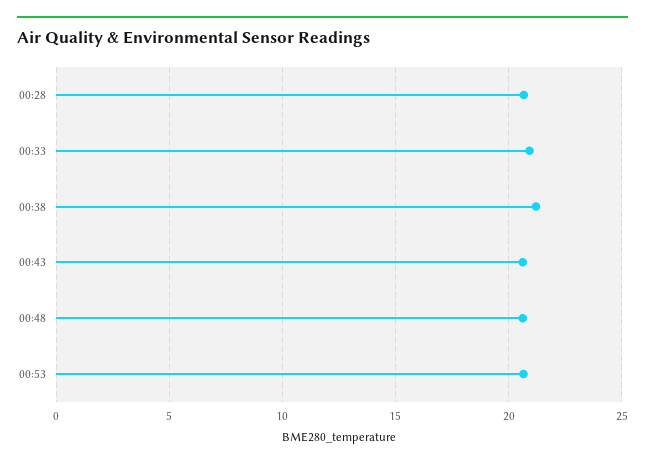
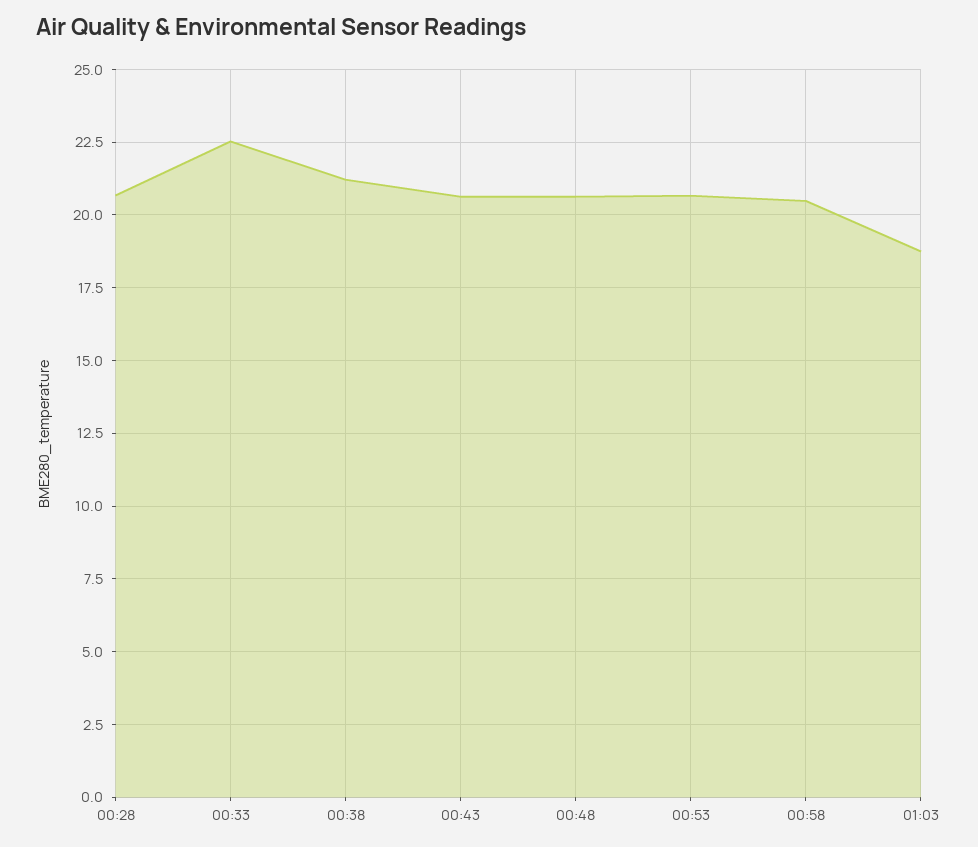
00:33: 21 -> 22.5
00:58: none -> 20.5
01:03: none -> 18.75

